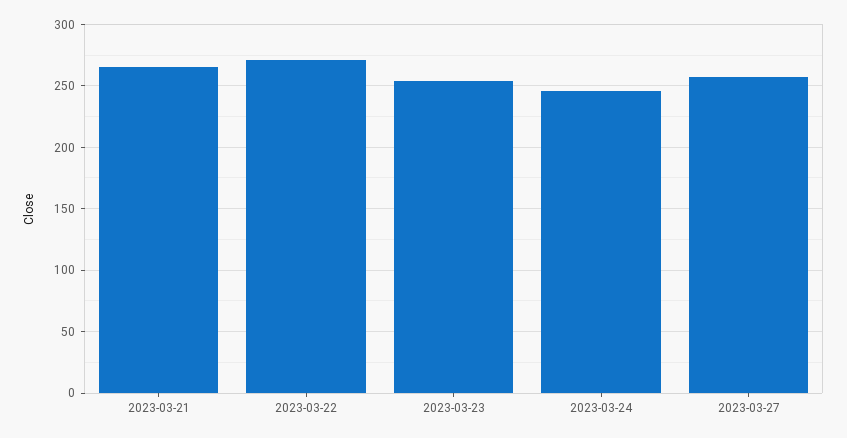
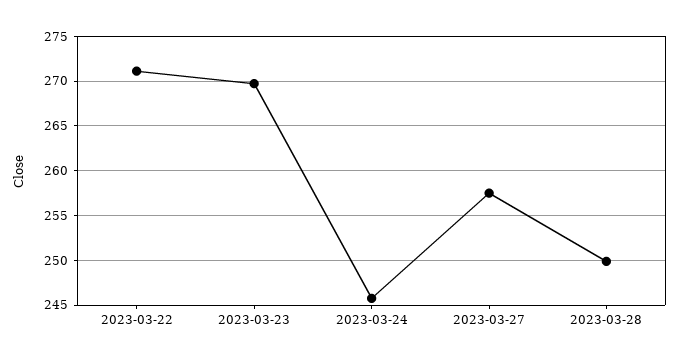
2023-03-21: 265 -> none
2023-03-23: 255 -> 270
2023-03-28: none -> 250

